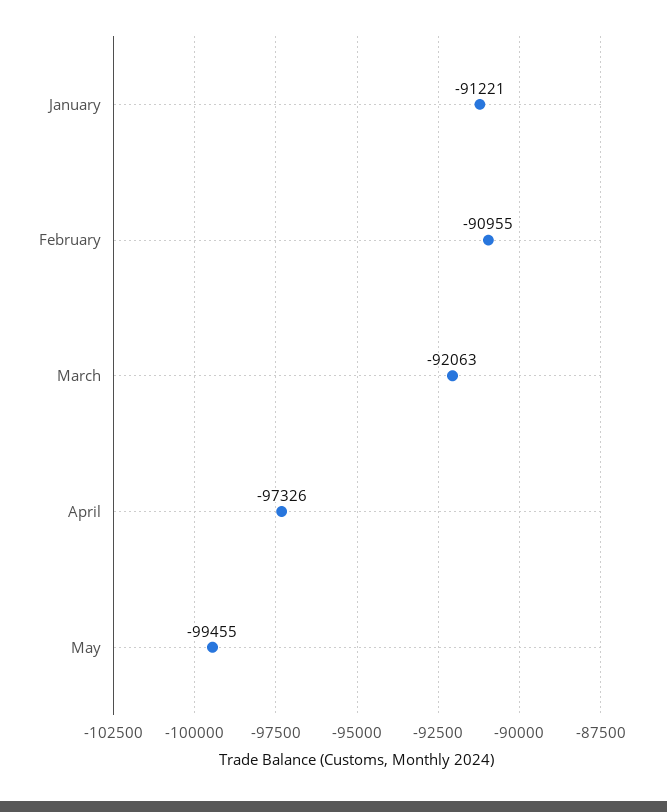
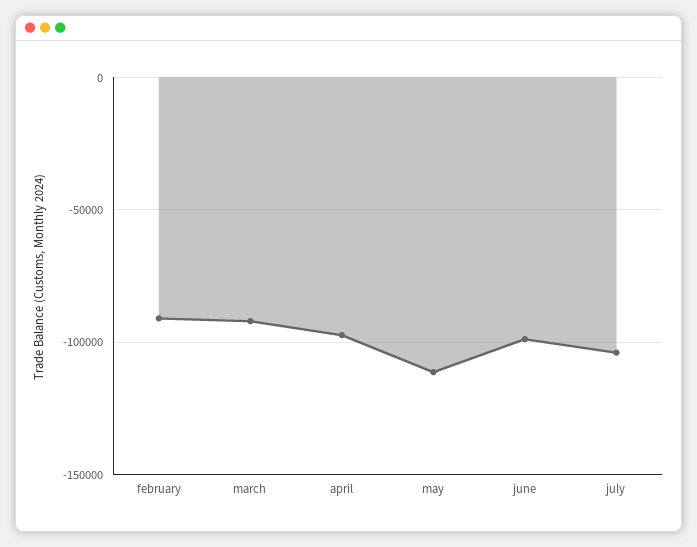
January: -91221 -> none
May: -99455 -> -110000
june: none -> -100000
july: none -> -105000

